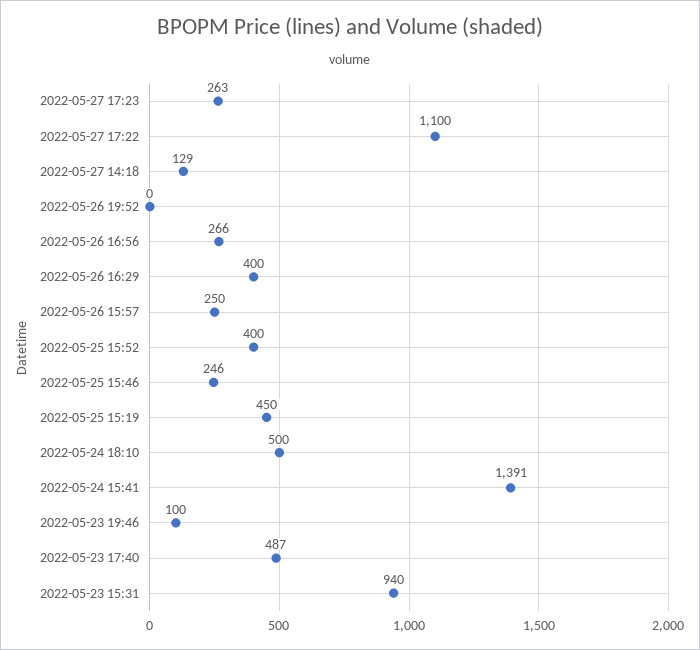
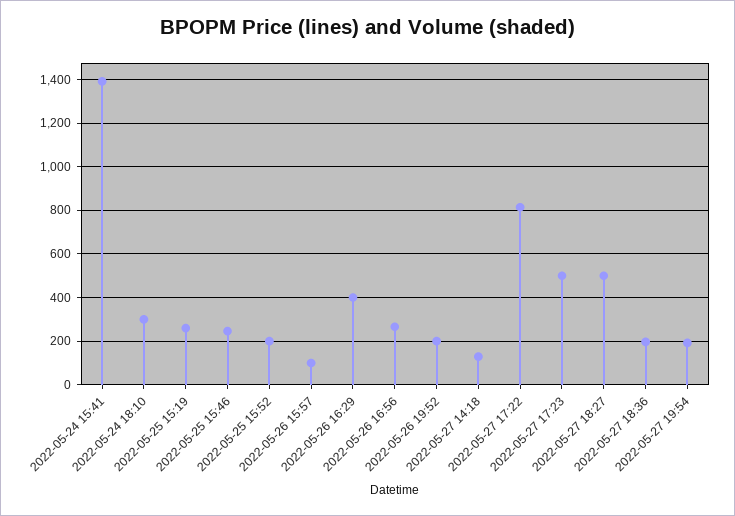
2022-05-27 17:23: 263 -> 500
2022-05-27 17:22: 1100 -> 800
2022-05-26 19:52: 0 -> 200
2022-05-26 15:57: 250 -> 100
2022-05-25 15:52: 400 -> 200
2022-05-25 15:19: 450 -> 250
2022-05-24 18:10: 500 -> 300
2022-05-23 19:46: 100 -> none
2022-05-23 17:40: 487 -> none
2022-05-23 15:31: 940 -> none
2022-05-27 18:27: none -> 500
2022-05-27 18:36: none -> 200
2022-05-27 19:54: none -> 200

